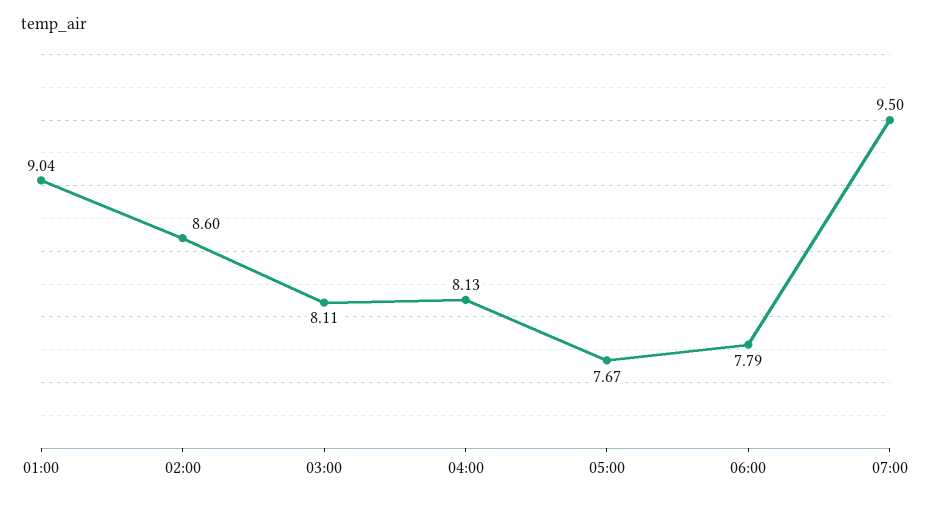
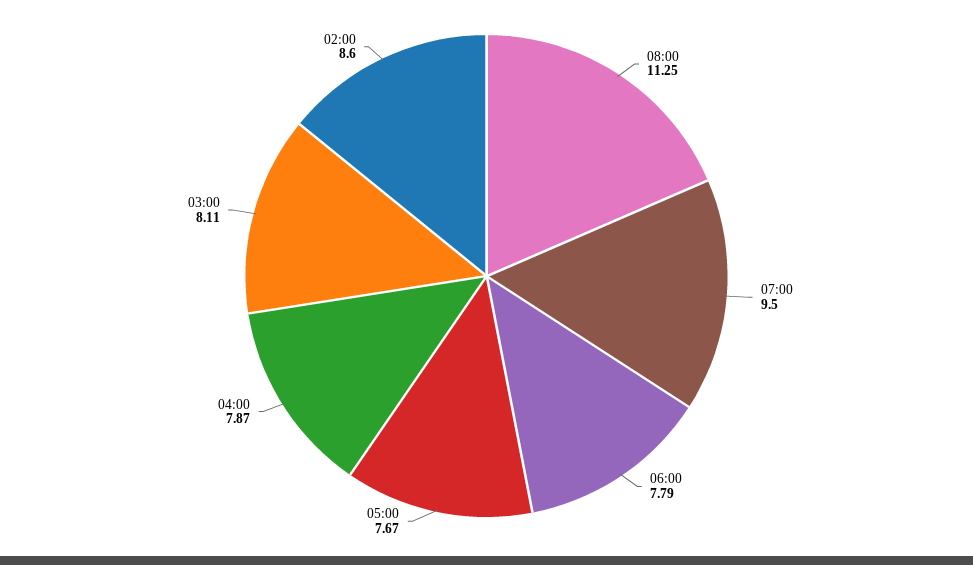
01:00: 9.04 -> none
04:00: 8.13 -> 7.87
08:00: none -> 11.25

